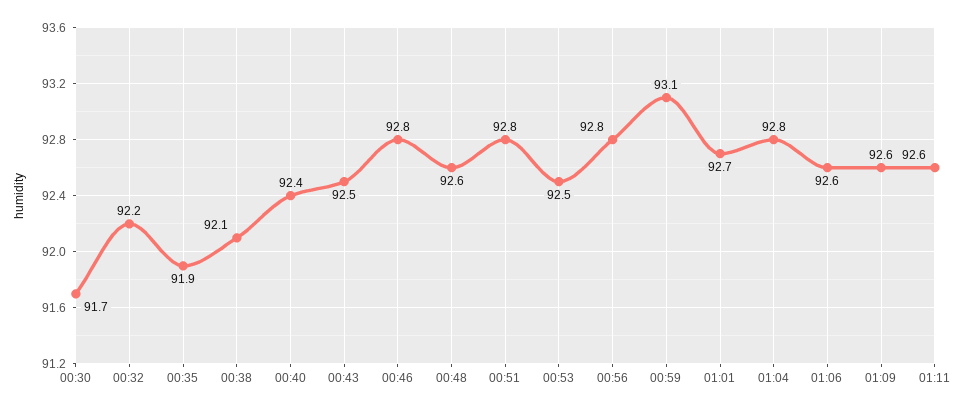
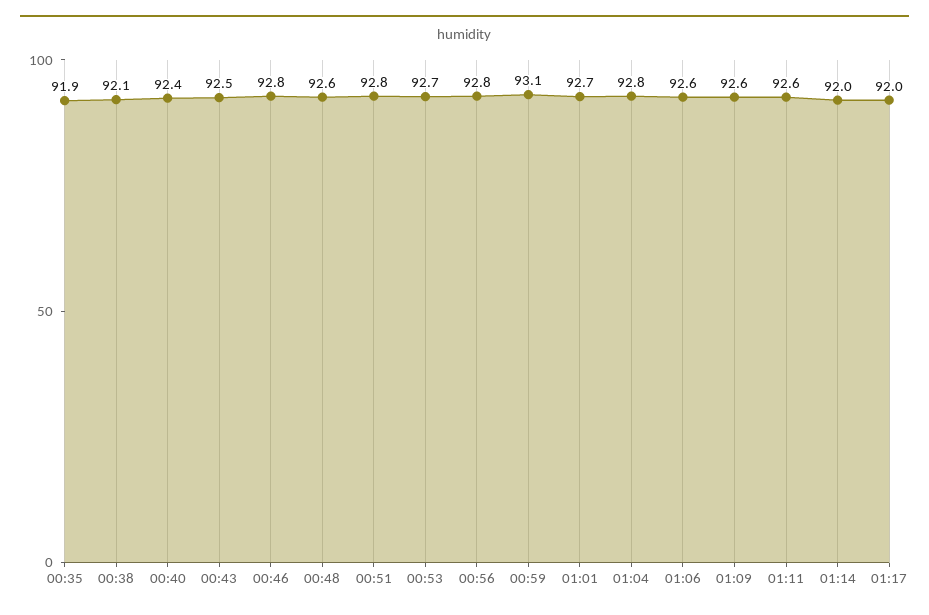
00:30: 91.7 -> none
00:32: 92.2 -> none
00:53: 92.5 -> 92.7
01:14: none -> 92
01:17: none -> 92

